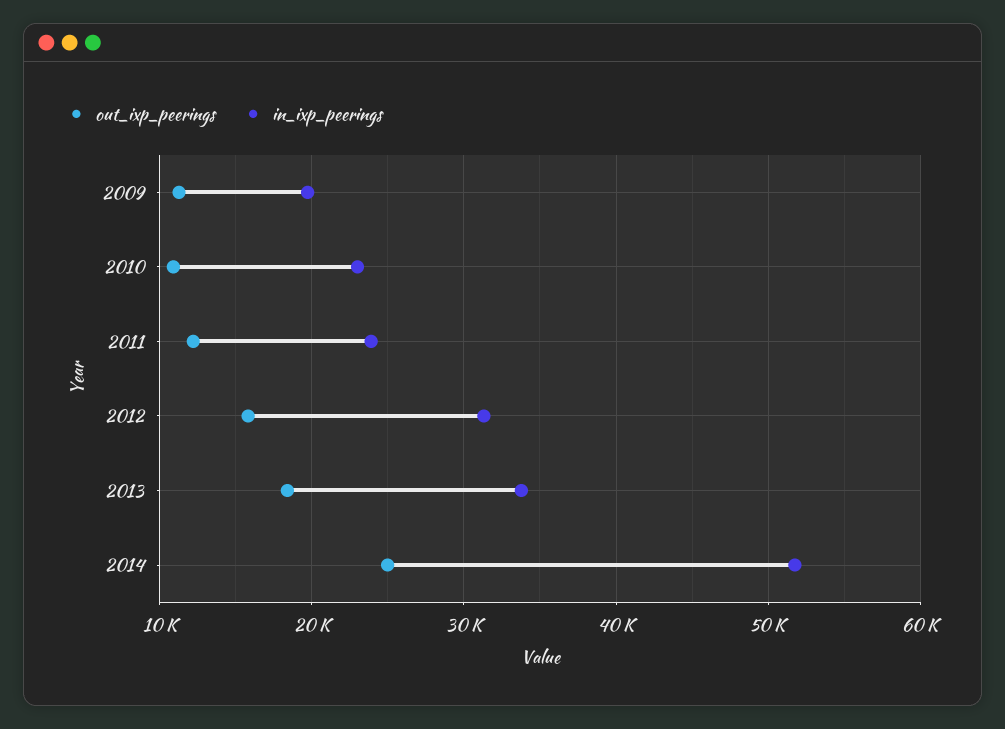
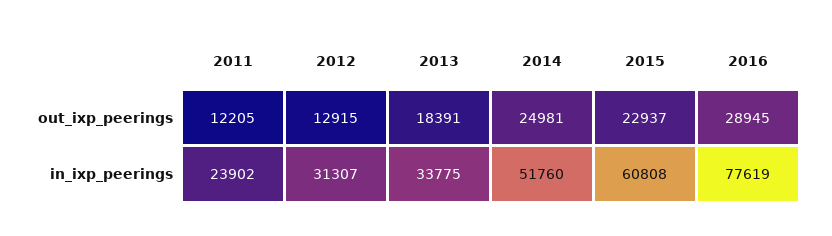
out_ixp_peerings, 2009: 11000 -> none
in_ixp_peerings, 2009: 20000 -> none
out_ixp_peerings, 2010: 11000 -> none
in_ixp_peerings, 2010: 23000 -> none
out_ixp_peerings, 2012: 16000 -> 12915
out_ixp_peerings, 2015: none -> 22937
out_ixp_peerings, 2016: none -> 28945
in_ixp_peerings, 2015: none -> 60808
in_ixp_peerings, 2016: none -> 77619

